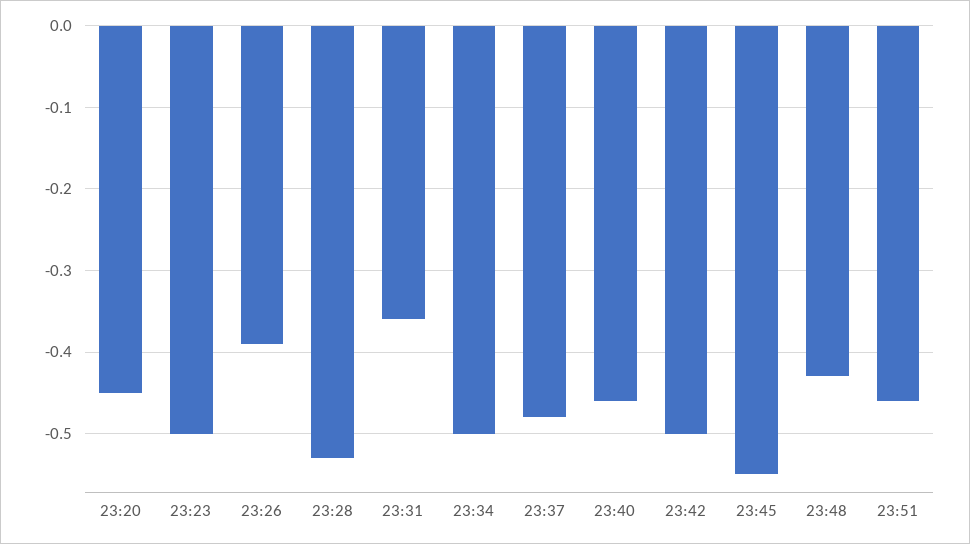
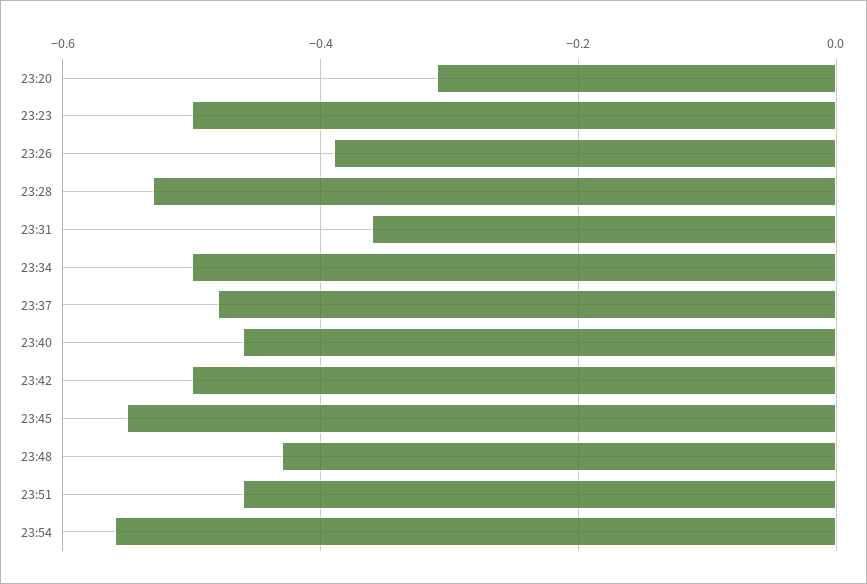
23:20: -0.45 -> -0.3
23:54: none -> -0.55

